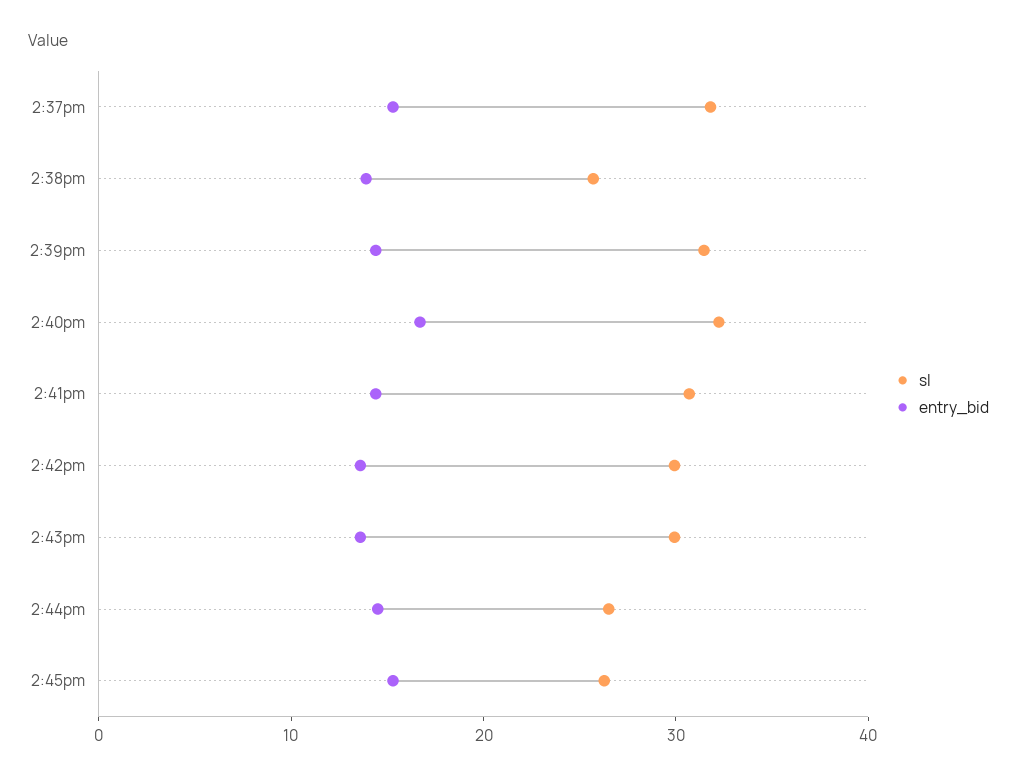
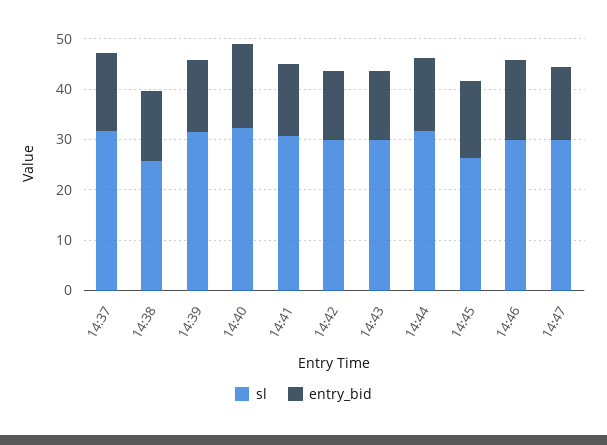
sl, 2:44pm: 26 -> 32
sl, 14:46: none -> 30
entry_bid, 14:46: none -> 16
sl, 14:47: none -> 30
entry_bid, 14:47: none -> 14

